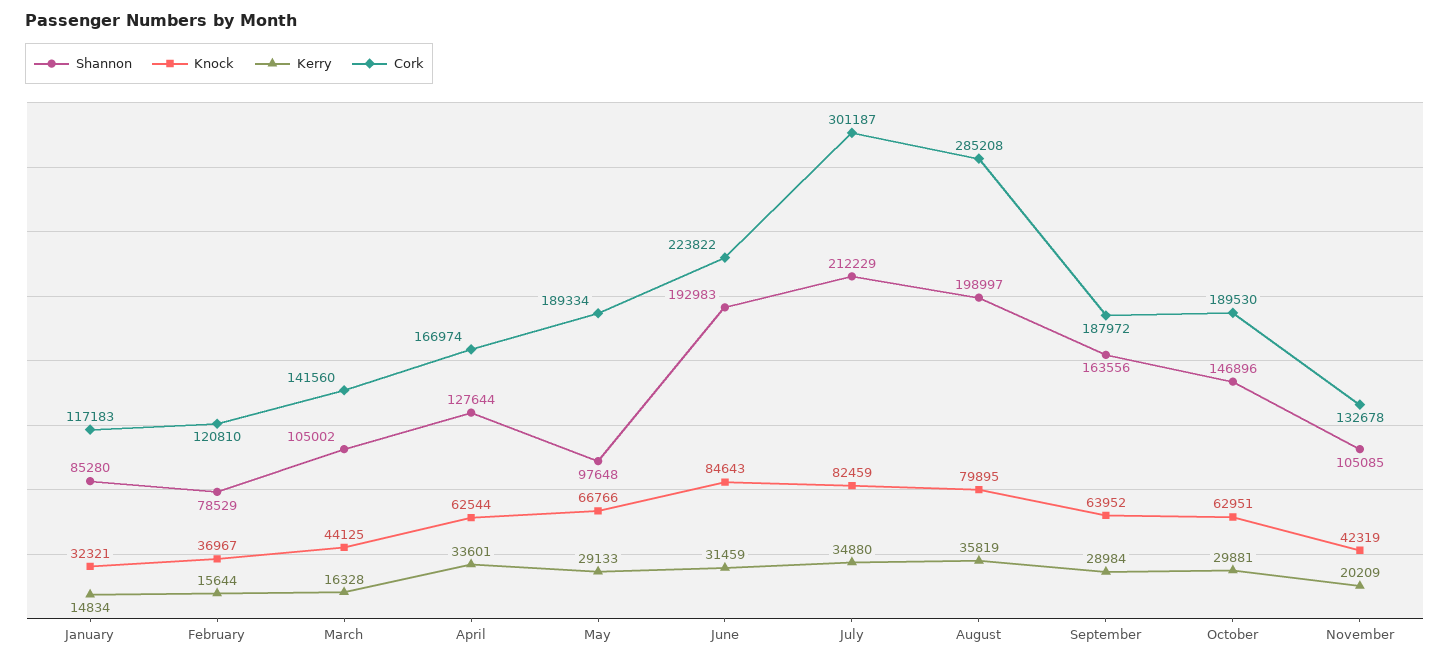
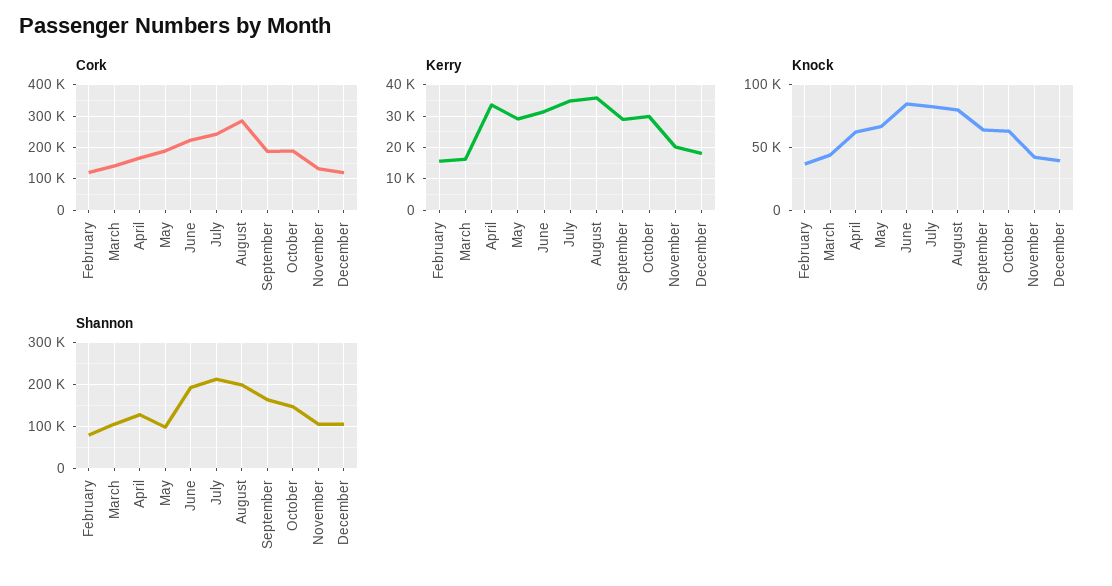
Shannon, January: 85280 -> none
Knock, January: 32321 -> none
Kerry, January: 14834 -> none
Cork, January: 117183 -> none
Cork, July: 301187 -> 240000
Cork, December: none -> 120000
Kerry, December: none -> 18000
Knock, December: none -> 40000
Shannon, December: none -> 100000

